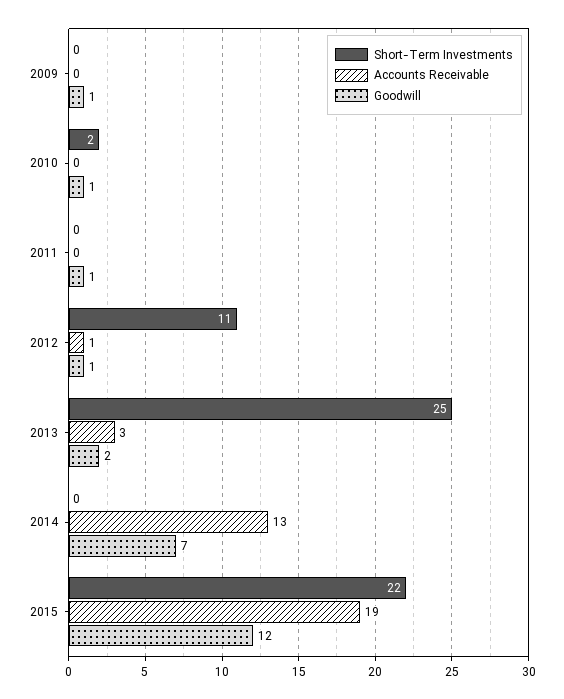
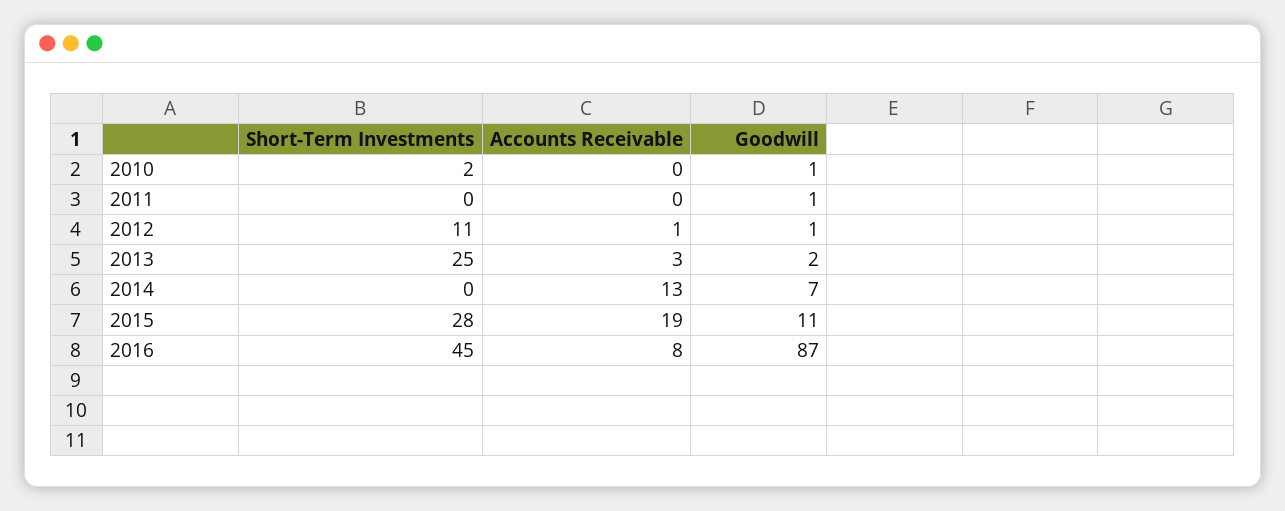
Short-Term Investments, 2009: 0 -> none
Accounts Receivable, 2009: 0 -> none
Goodwill, 2009: 1 -> none
Short-Term Investments, 2015: 22 -> 28
Goodwill, 2015: 12 -> 11
Short-Term Investments, 2016: none -> 45
Accounts Receivable, 2016: none -> 8
Goodwill, 2016: none -> 87

